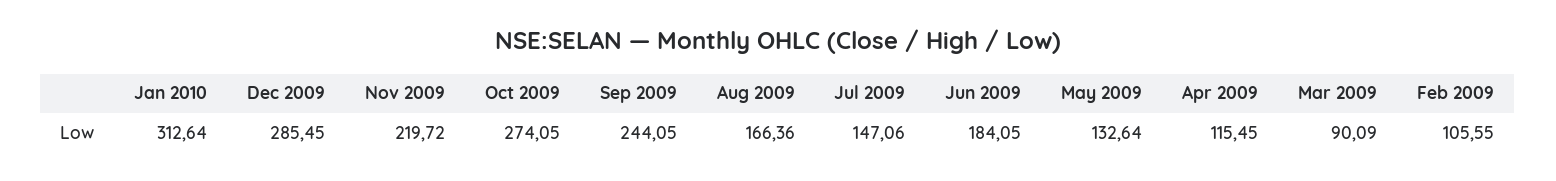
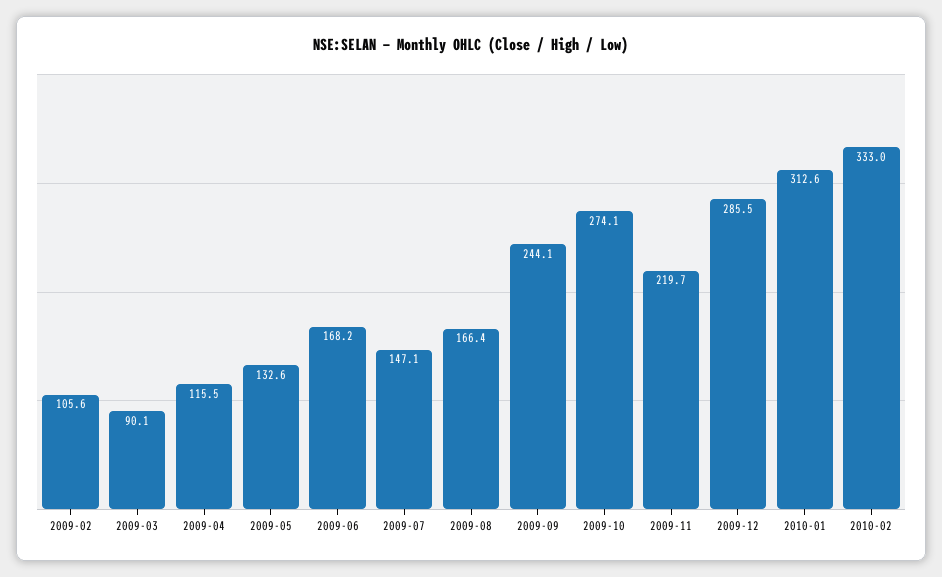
Jun 2009: 184.05 -> 168.2
2010-02: none -> 333

